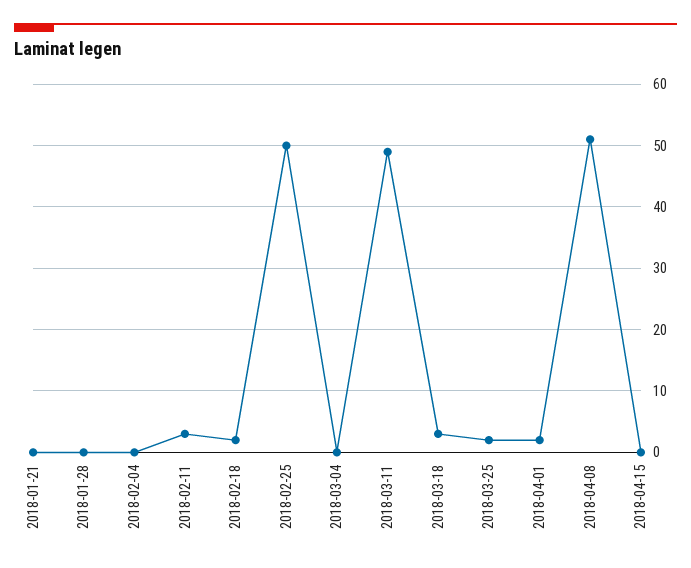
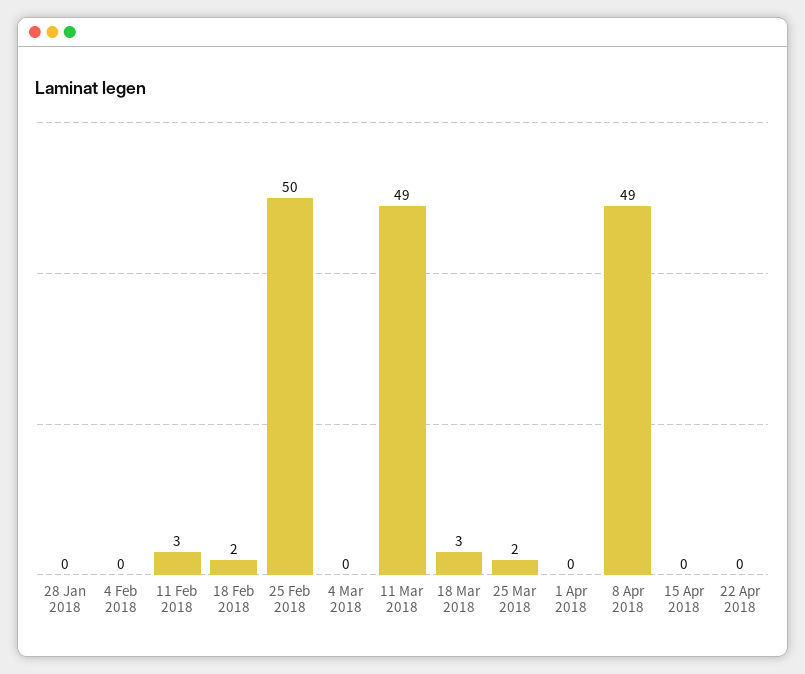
2018-01-21: 0 -> none
2018-04-01: 2 -> 0
2018-04-08: 51 -> 49
22 Apr 2018: none -> 0

